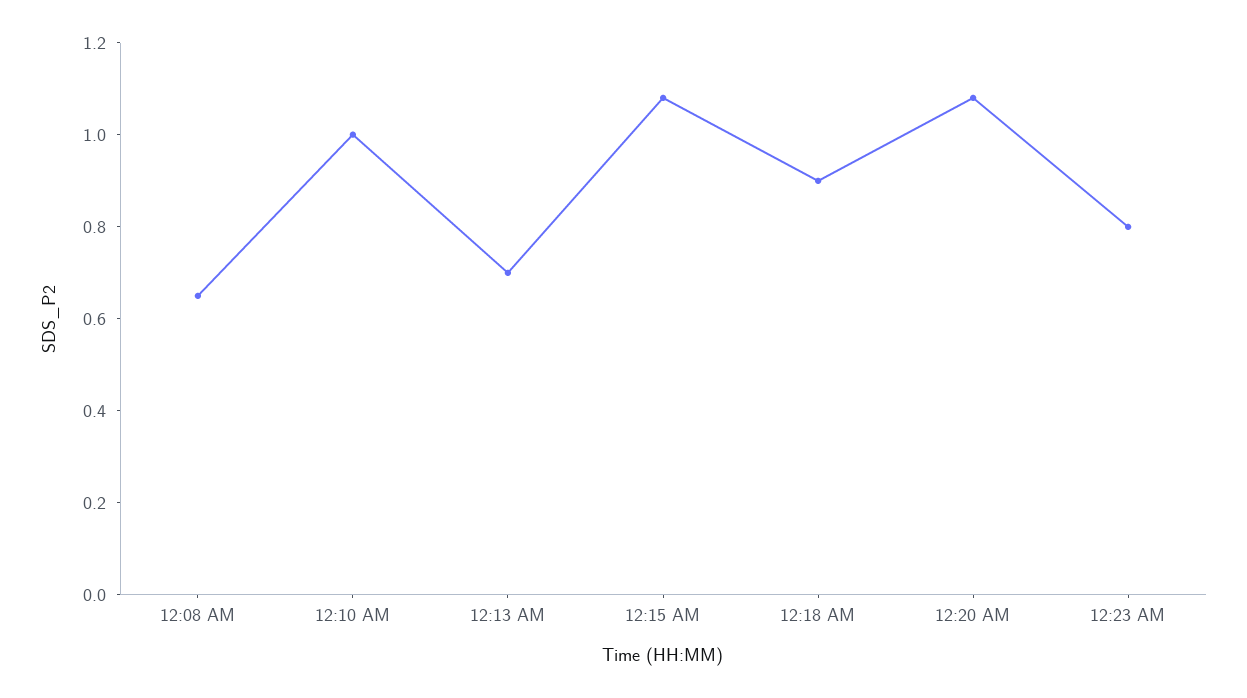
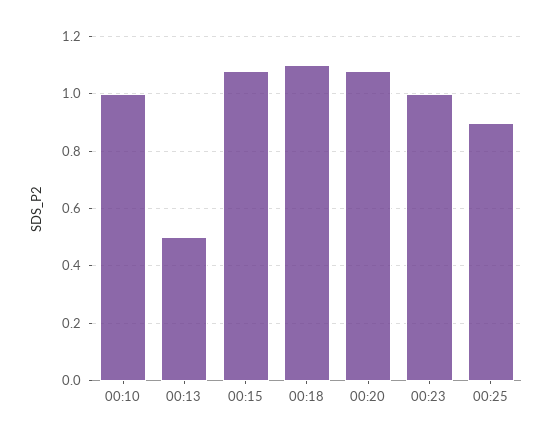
12:08 AM: 0.65 -> none
12:13 AM: 0.7 -> 0.5
12:18 AM: 0.9 -> 1.1
12:23 AM: 0.8 -> 1
00:25: none -> 0.9

